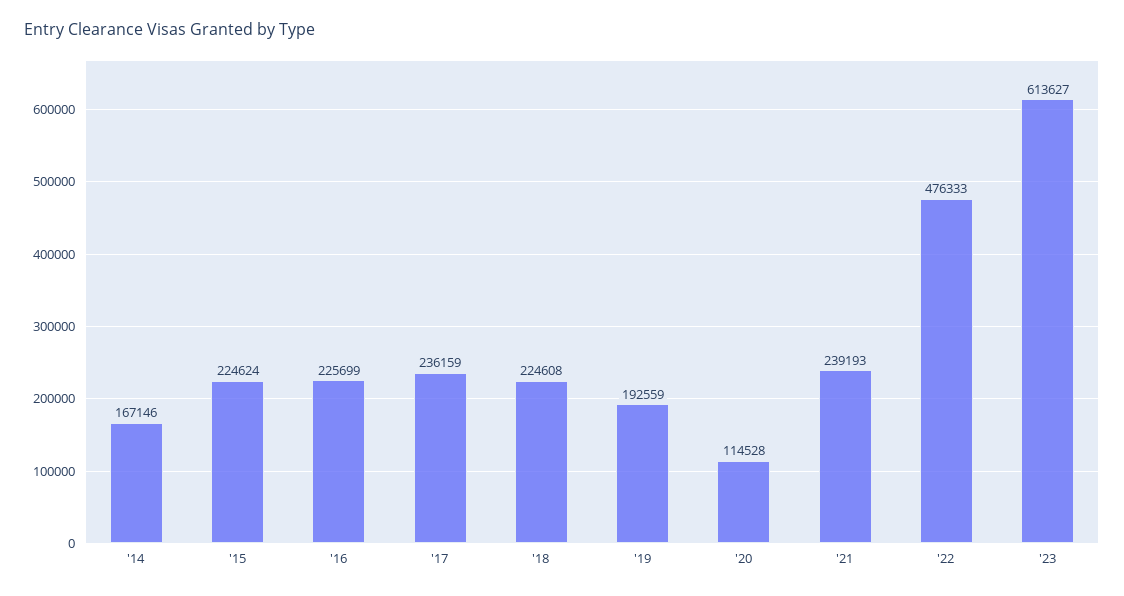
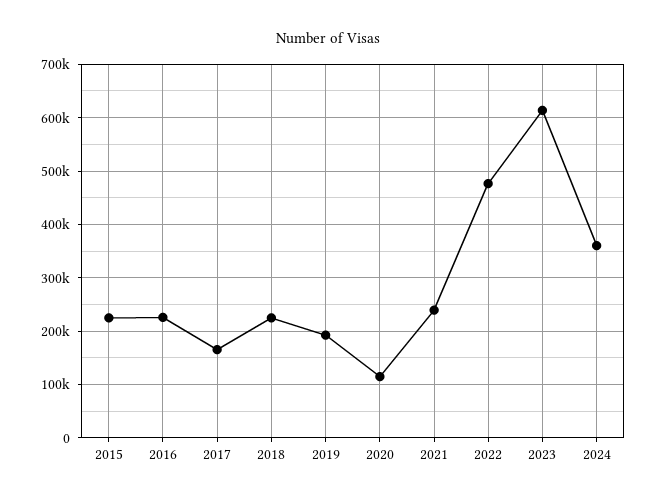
'14: 167146 -> none
'17: 236159 -> 160000
2024: none -> 360000

